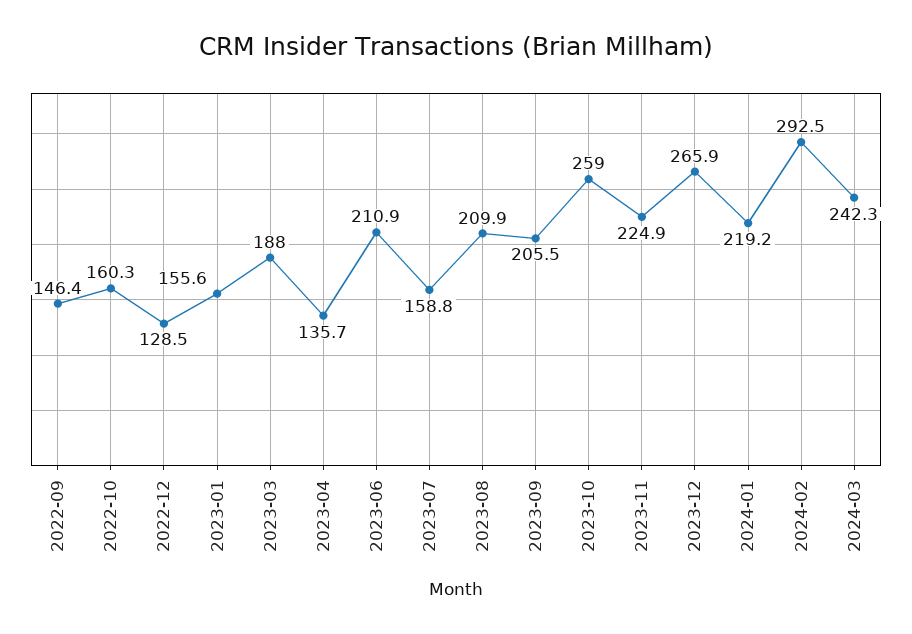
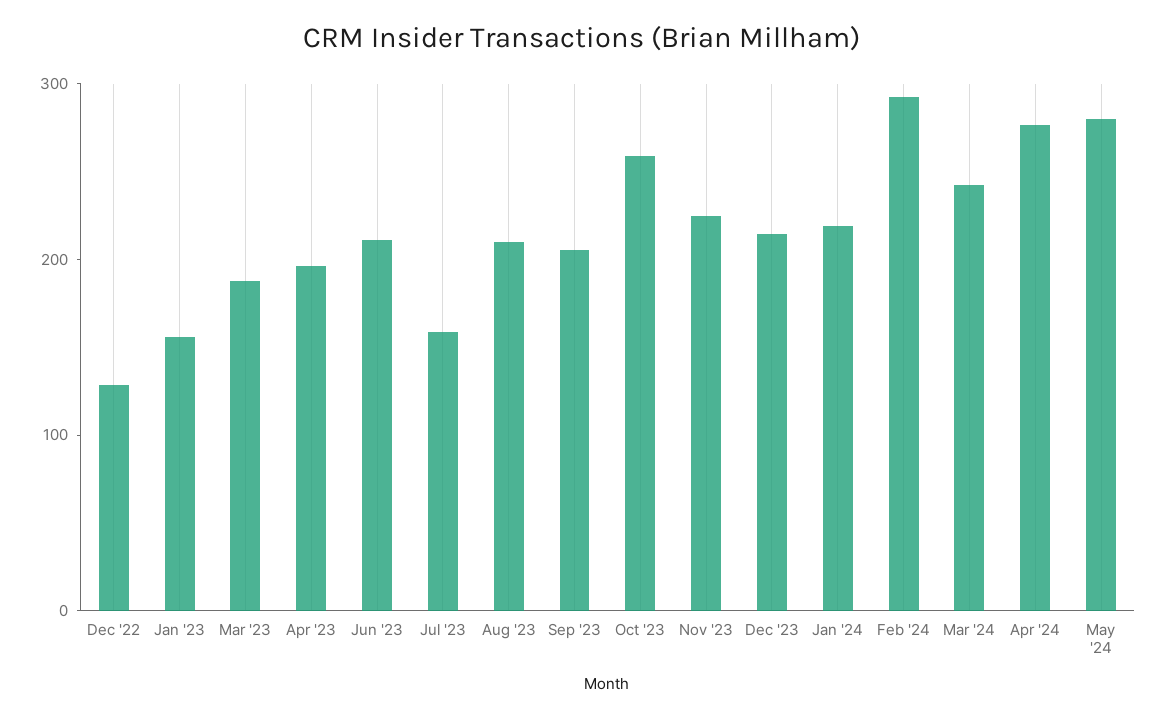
2022-09: 146.4 -> none
2022-10: 160.3 -> none
2023-04: 135.7 -> 200
2023-12: 265.9 -> 220
Apr '24: none -> 280
May '24: none -> 280

